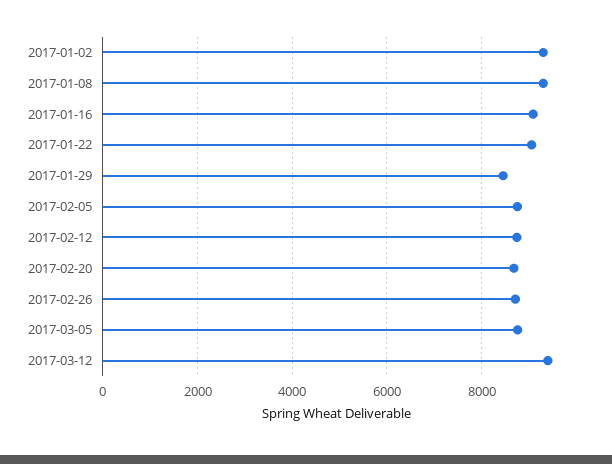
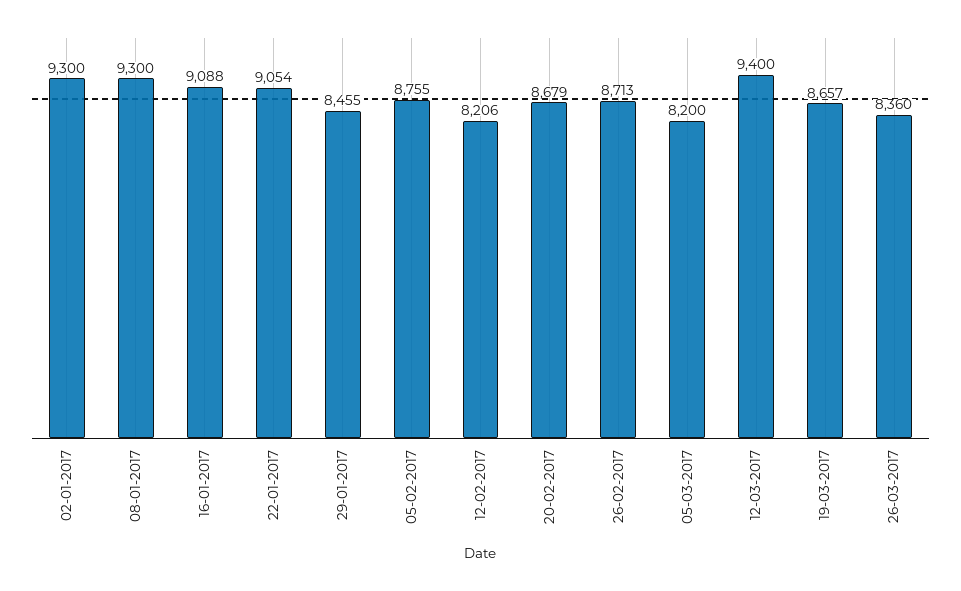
2017-02-12: 8800 -> 8206
2017-03-05: 8800 -> 8200
19-03-2017: none -> 8657
26-03-2017: none -> 8360

